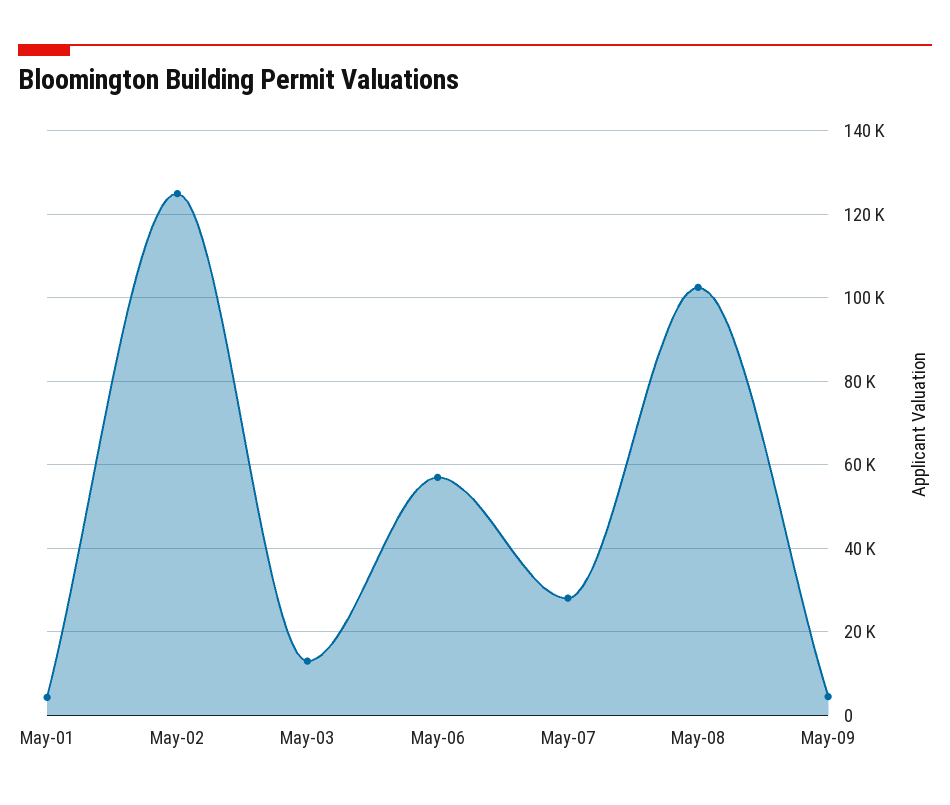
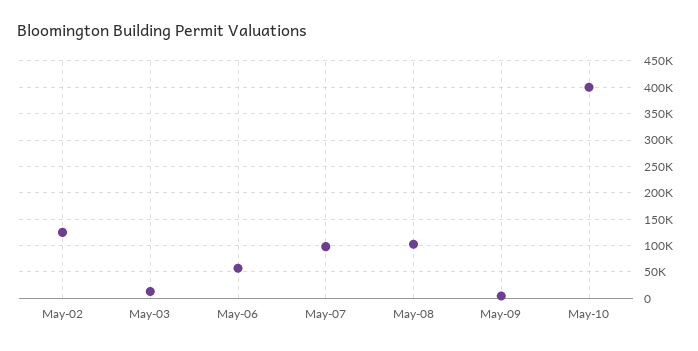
May-01: 4000 -> none
May-07: 28000 -> 100000
May-10: none -> 400000

